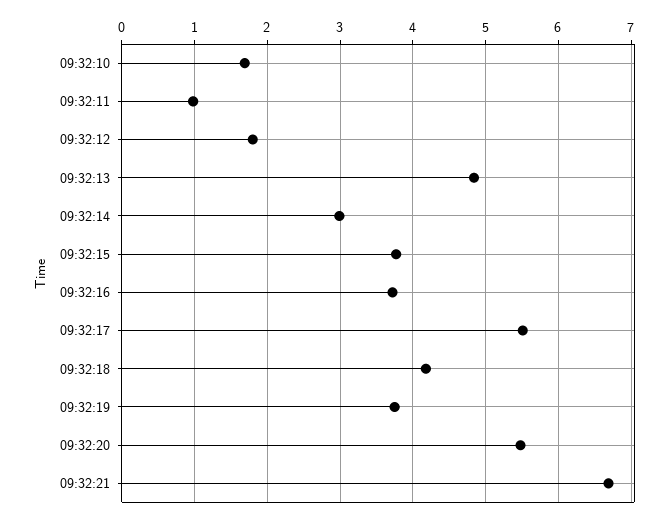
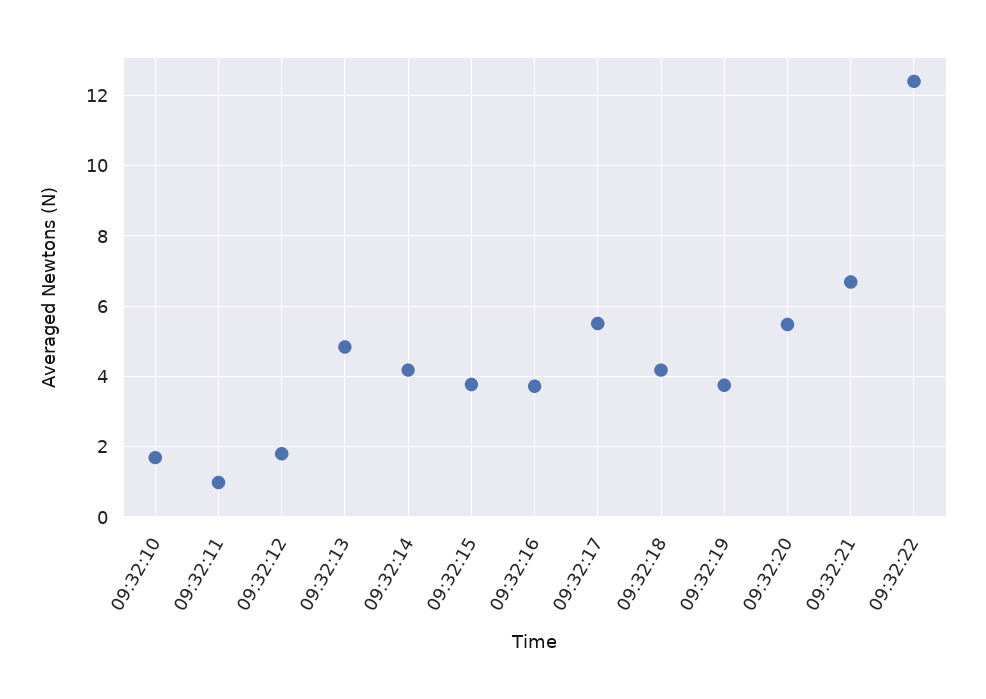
09:32:14: 3 -> 4.2
09:32:22: none -> 12.4

